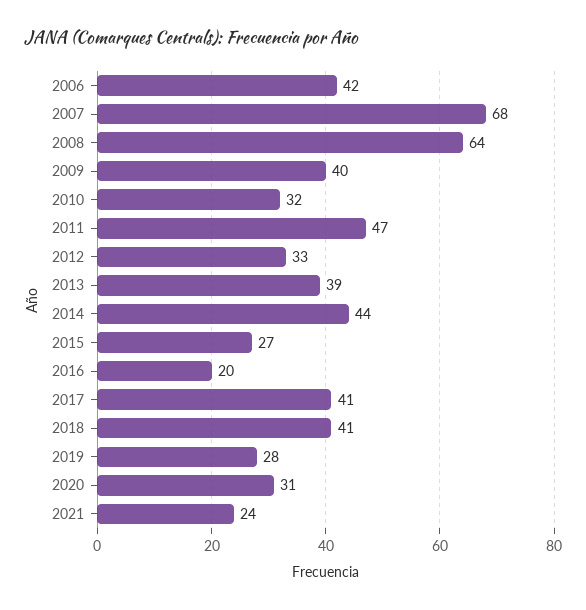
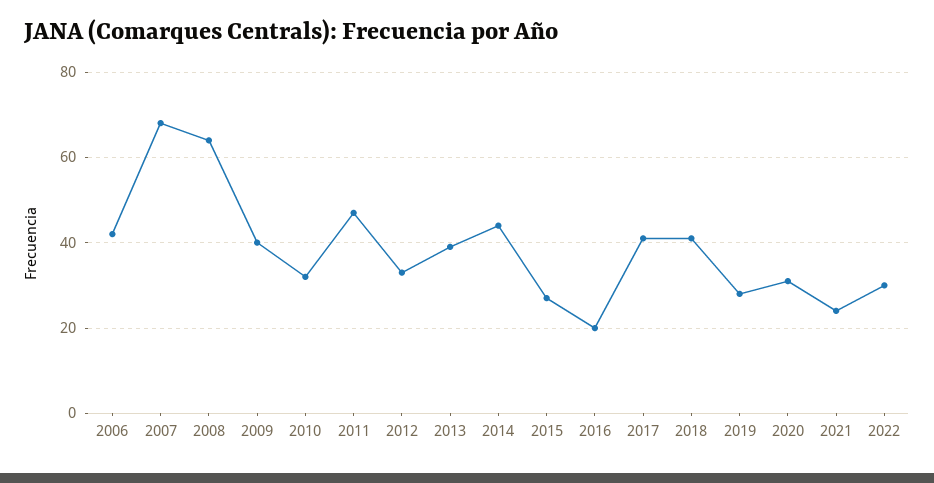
2022: none -> 30

